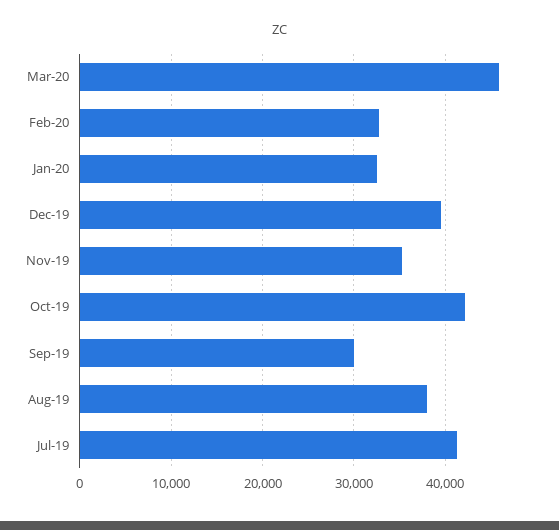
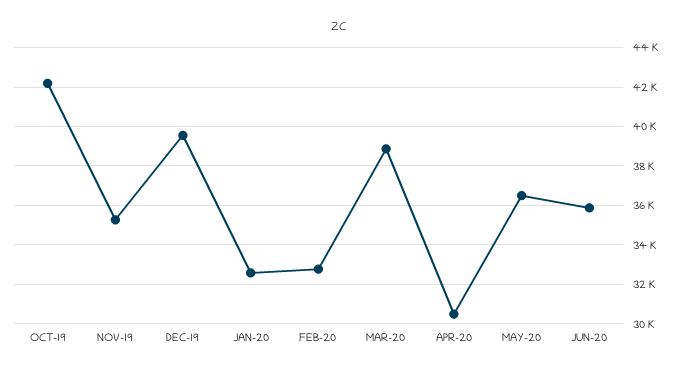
Mar-20: 46000 -> 39000
Sep-19: 30000 -> none
Aug-19: 38000 -> none
Jul-19: 41000 -> none
APR-20: none -> 30500
MAY-20: none -> 36500
JUN-20: none -> 36000

